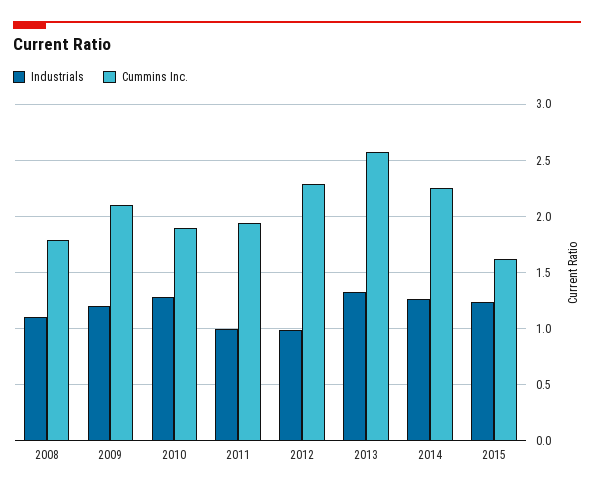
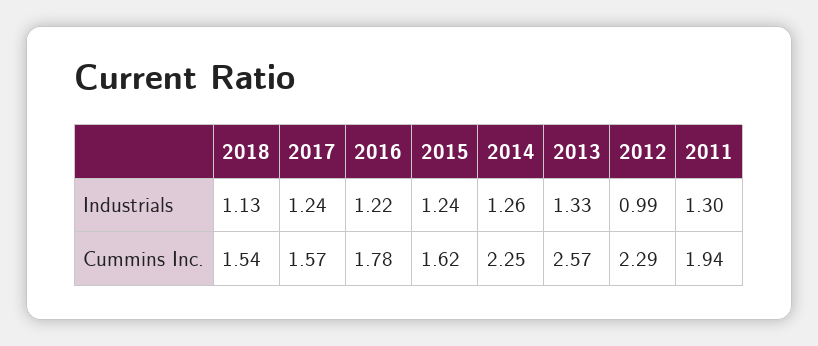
Industrials, 2008: 1.1 -> none
Cummins Inc., 2008: 1.8 -> none
Industrials, 2009: 1.2 -> none
Cummins Inc., 2009: 2.1 -> none
Industrials, 2010: 1.3 -> none
Cummins Inc., 2010: 1.9 -> none
Industrials, 2011: 1 -> 1.3
Industrials, 2018: none -> 1.13
Industrials, 2017: none -> 1.24
Industrials, 2016: none -> 1.22
Cummins Inc., 2018: none -> 1.54
Cummins Inc., 2017: none -> 1.57
Cummins Inc., 2016: none -> 1.78

